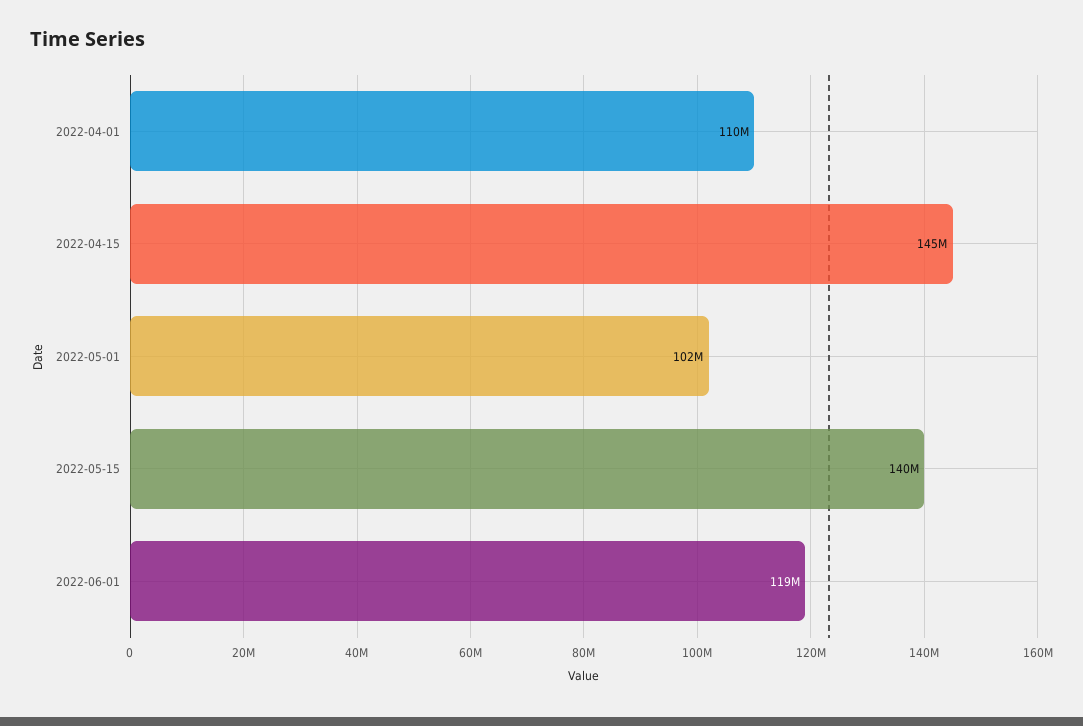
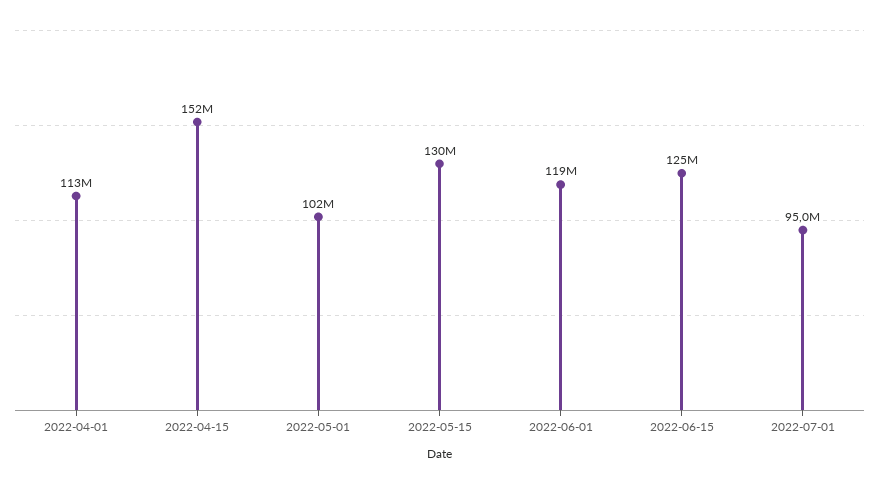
2022-04-01: 110000000 -> 113000000
2022-04-15: 145000000 -> 152000000
2022-05-15: 140000000 -> 130000000
2022-06-15: none -> 125000000
2022-07-01: none -> 95000000

